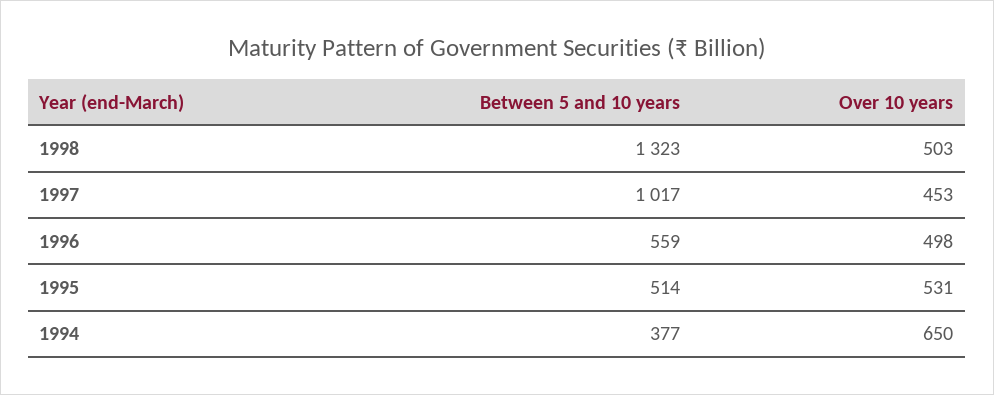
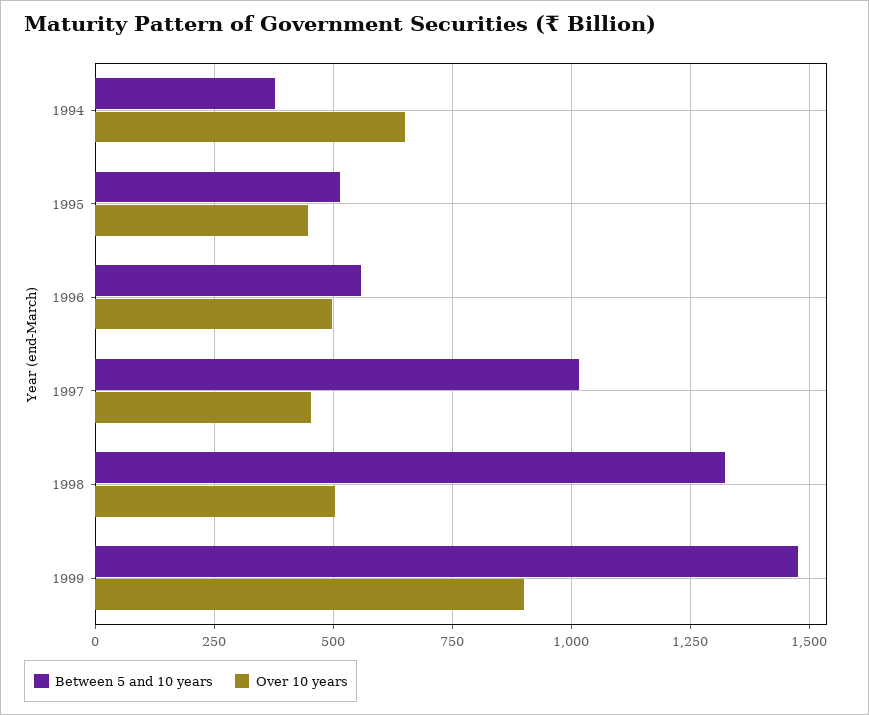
Over 10 years, 1995: 531 -> 450
Between 5 and 10 years, 1999: none -> 1475
Over 10 years, 1999: none -> 900

